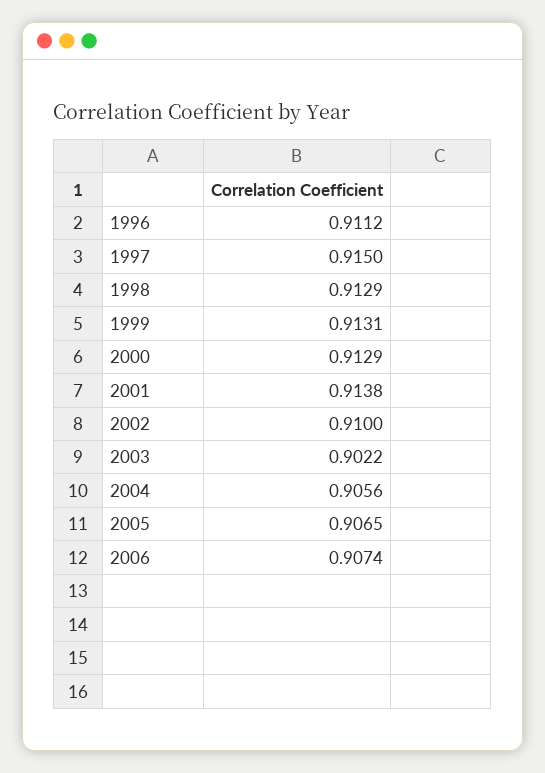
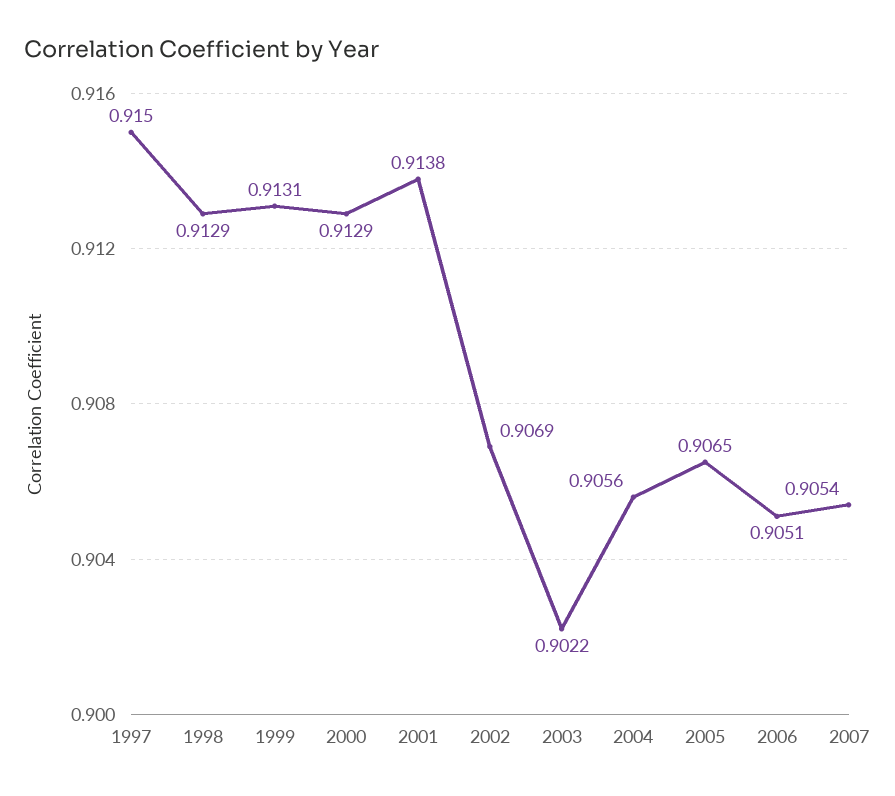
1996: 0.9112 -> none
2002: 0.91 -> 0.9069
2006: 0.9074 -> 0.9051
2007: none -> 0.9054

